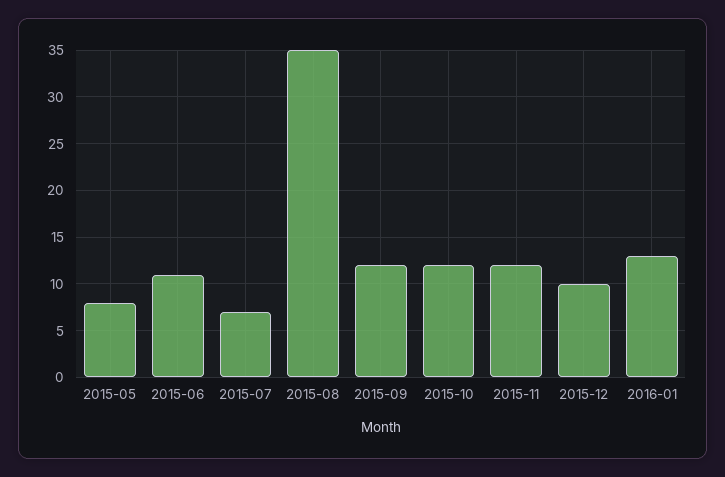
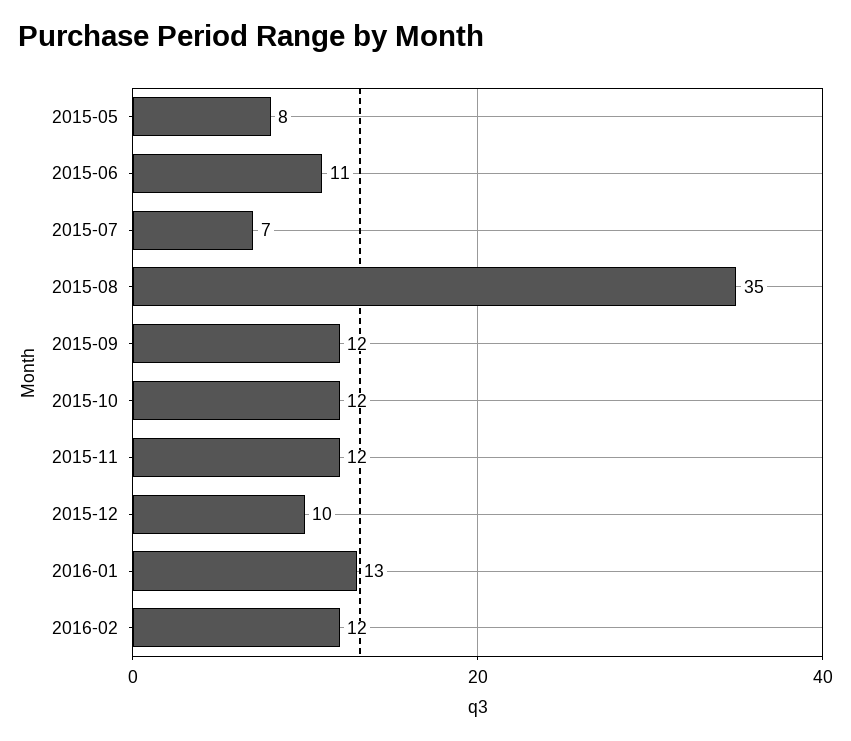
2016-02: none -> 12

